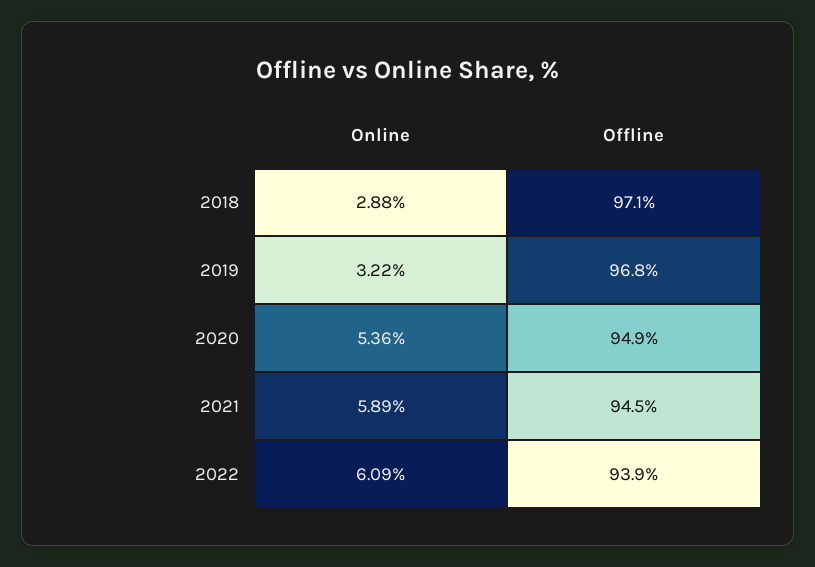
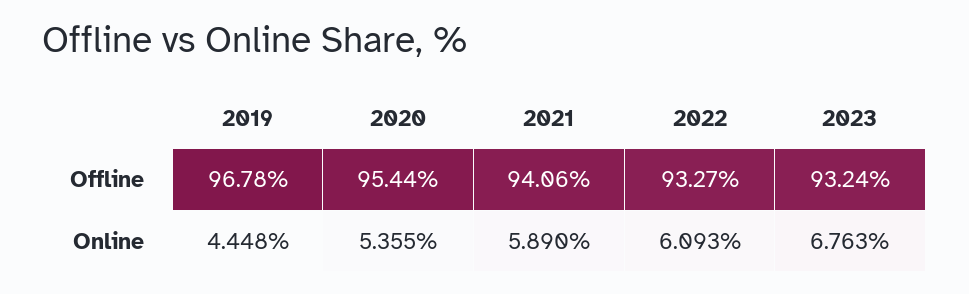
Online, 2018: 2.88 -> none
Offline, 2018: 97.1 -> none
Online, 2019: 3.22 -> 4.448
Offline, 2020: 94.9 -> 95.44
Offline, 2021: 94.5 -> 94.06
Offline, 2022: 93.9 -> 93.27
Offline, 2023: none -> 93.24
Online, 2023: none -> 6.763

